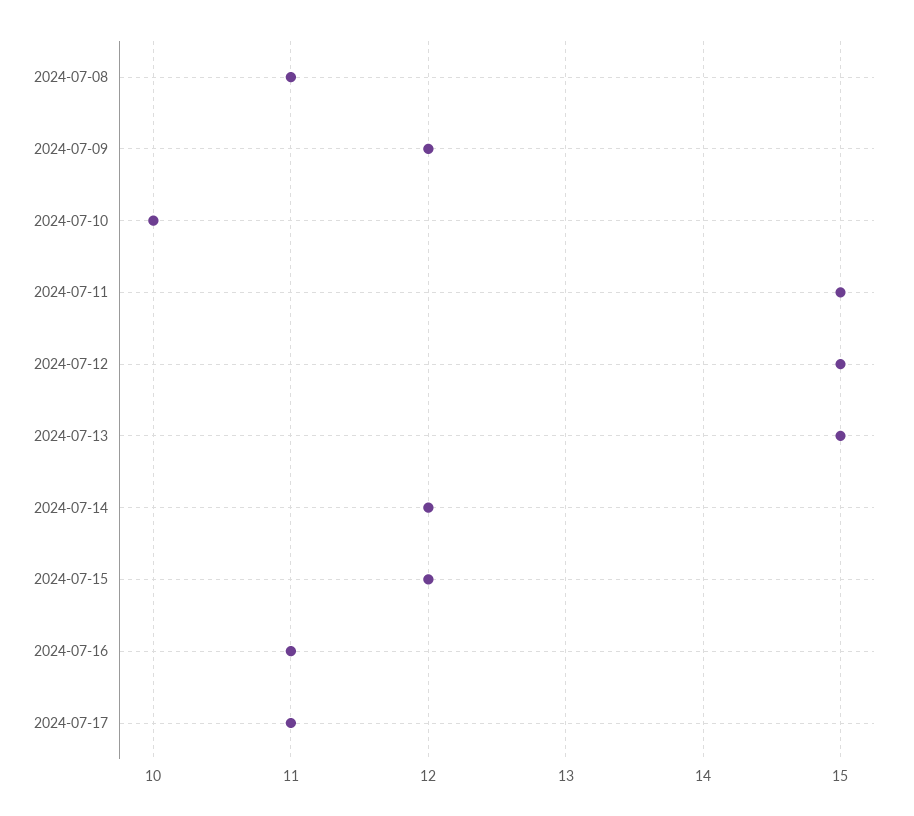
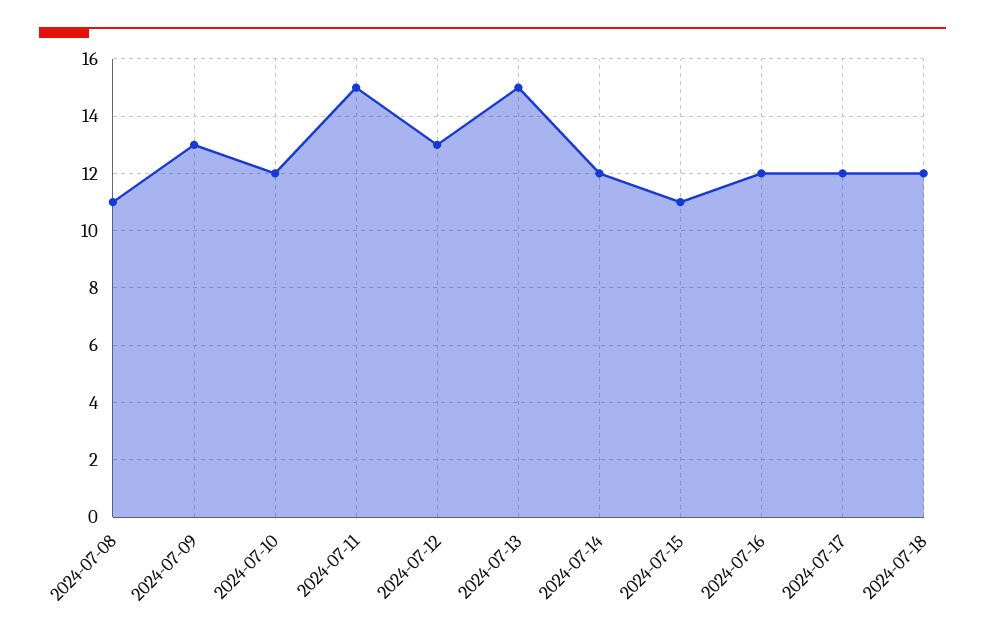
2024-07-09: 12 -> 13
2024-07-10: 10 -> 12
2024-07-12: 15 -> 13
2024-07-15: 12 -> 11
2024-07-16: 11 -> 12
2024-07-17: 11 -> 12
2024-07-18: none -> 12

